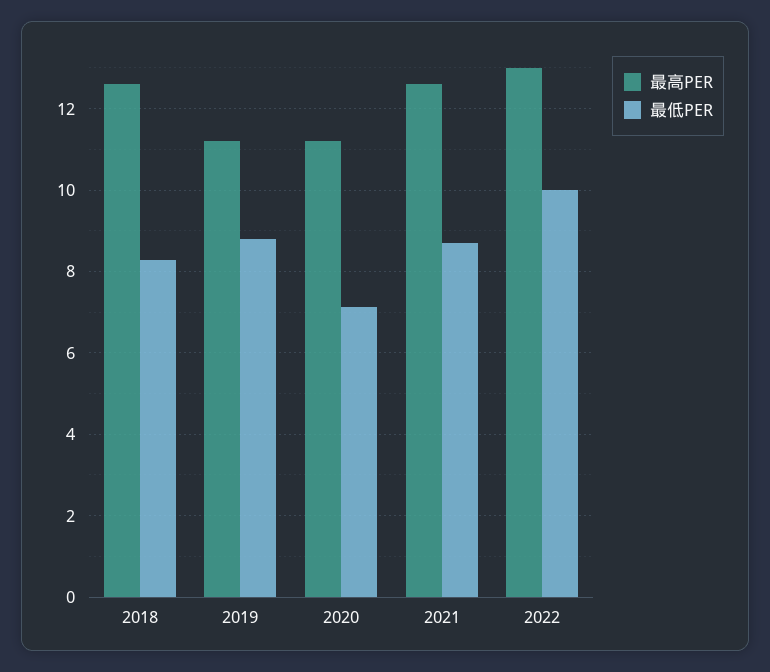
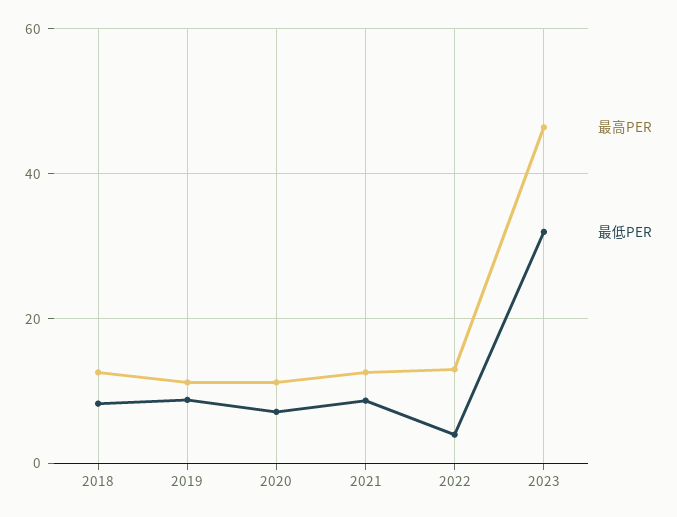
最低PER, 2022: 10 -> 4
最高PER, 2023: none -> 46
最低PER, 2023: none -> 32

